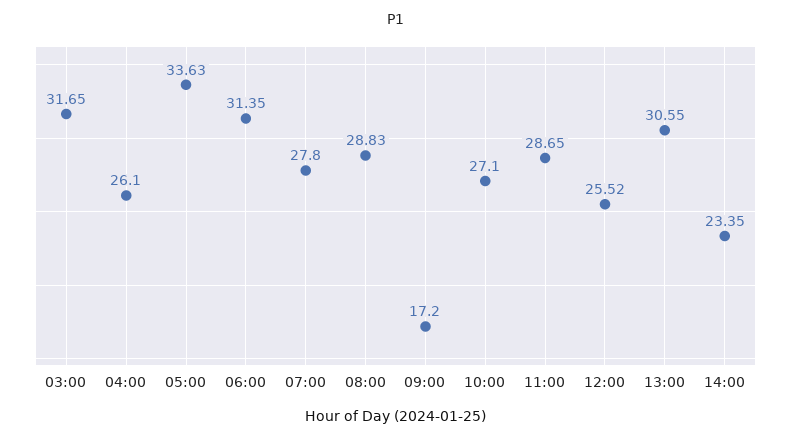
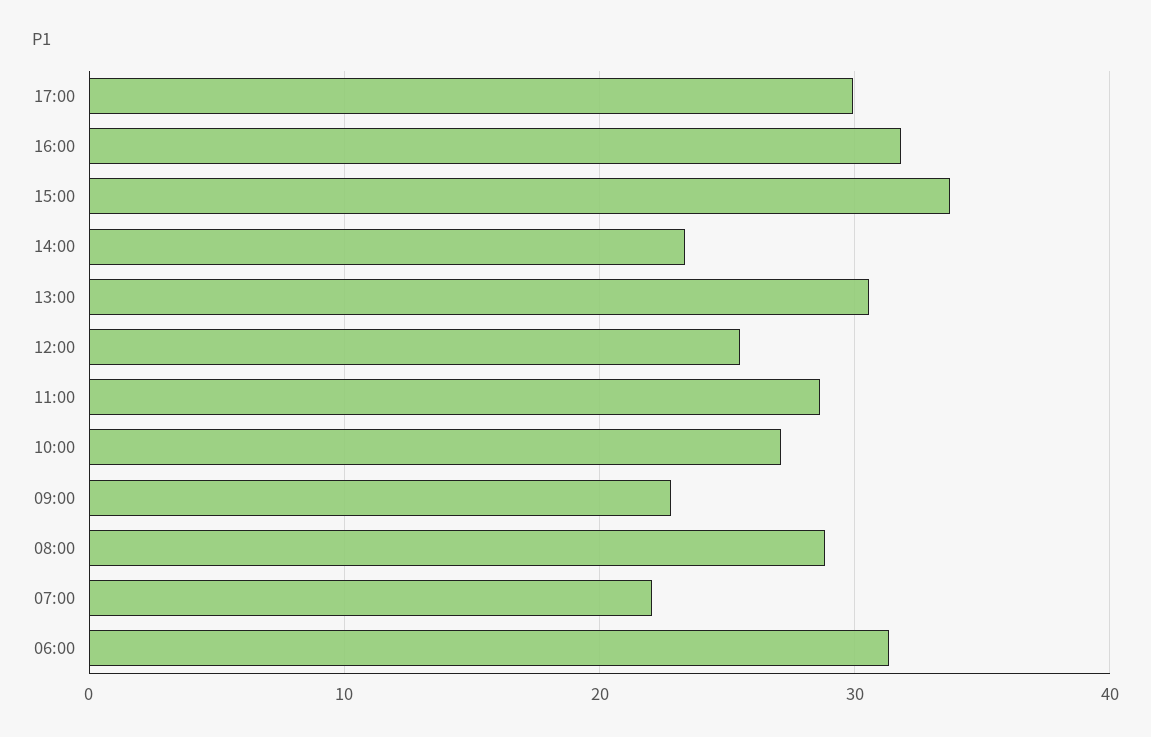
03:00: 31.65 -> none
04:00: 26.1 -> none
05:00: 33.63 -> none
07:00: 27.8 -> 22
09:00: 17.2 -> 23
17:00: none -> 30
16:00: none -> 32
15:00: none -> 34

